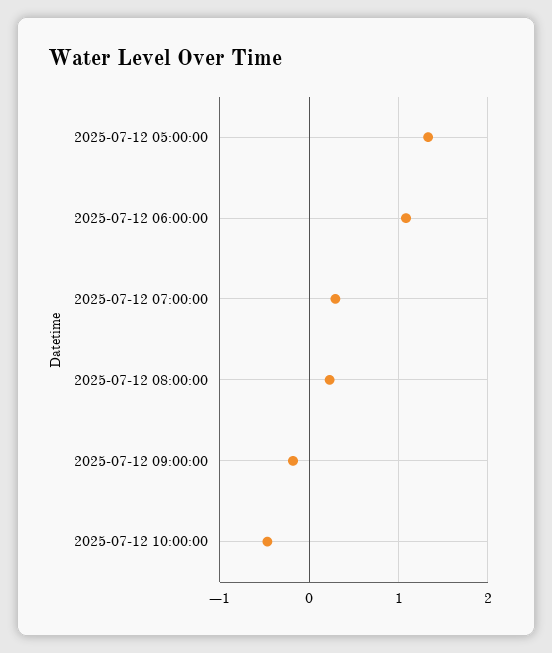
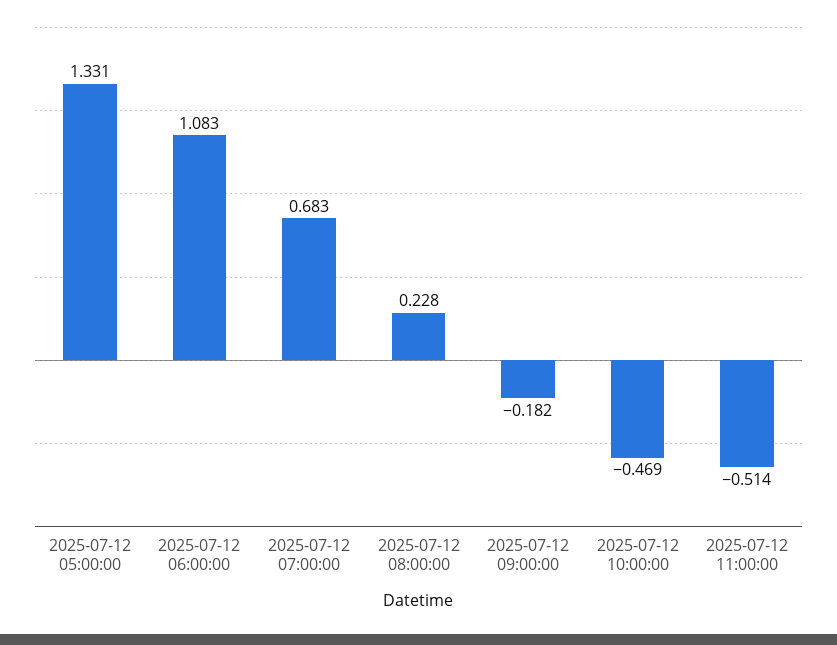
2025-07-12 07:00:00: 0.3 -> 0.683
2025-07-12 11:00:00: none -> -0.514

